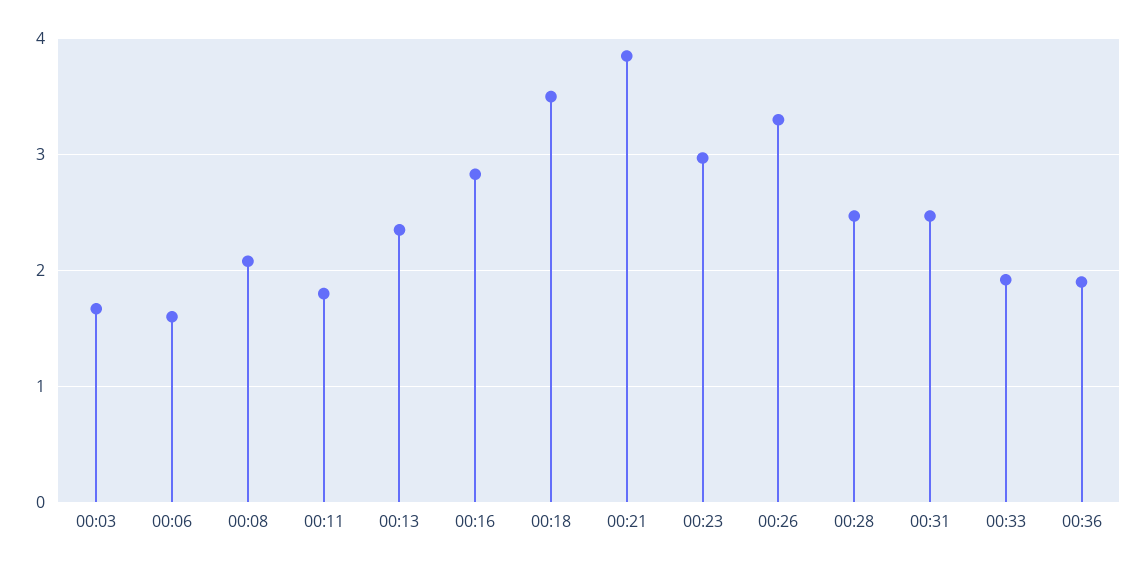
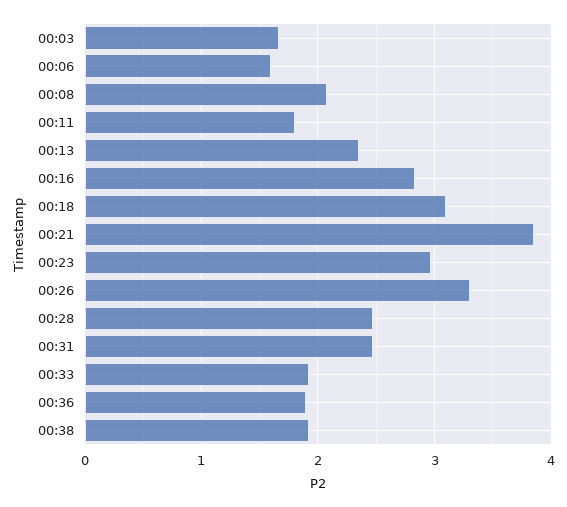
00:18: 3.5 -> 3.1
00:38: none -> 1.9

